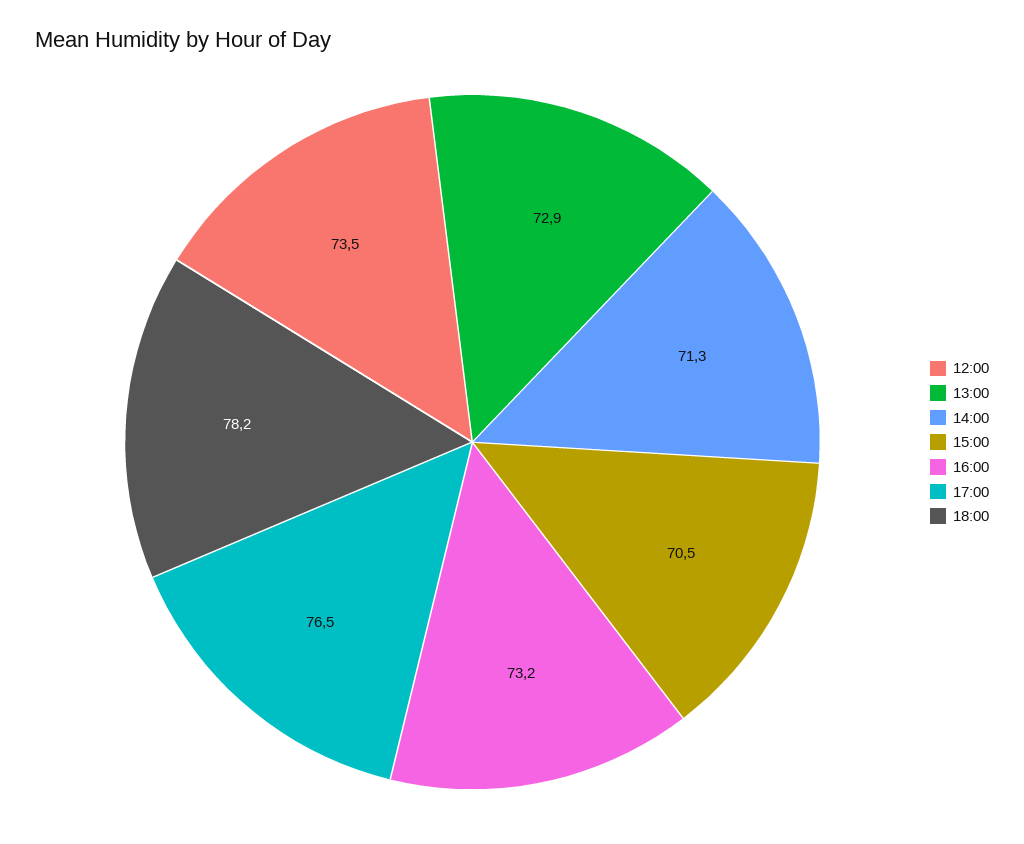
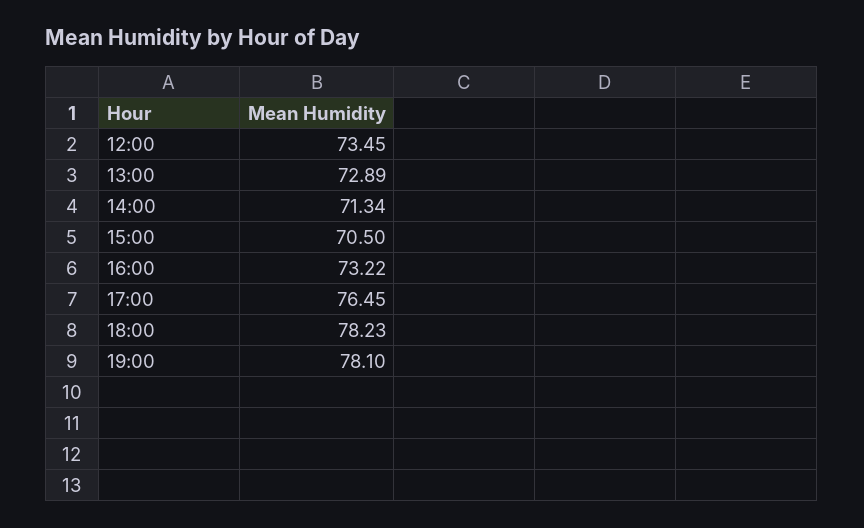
19:00: none -> 78.1

